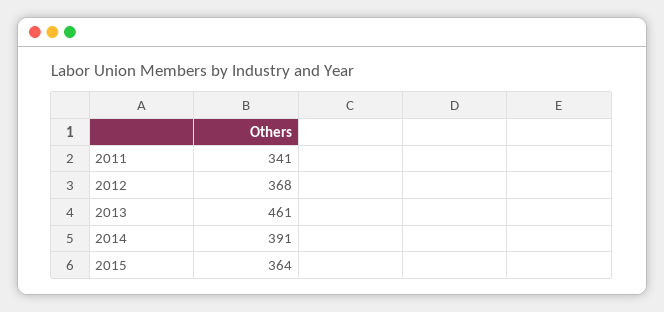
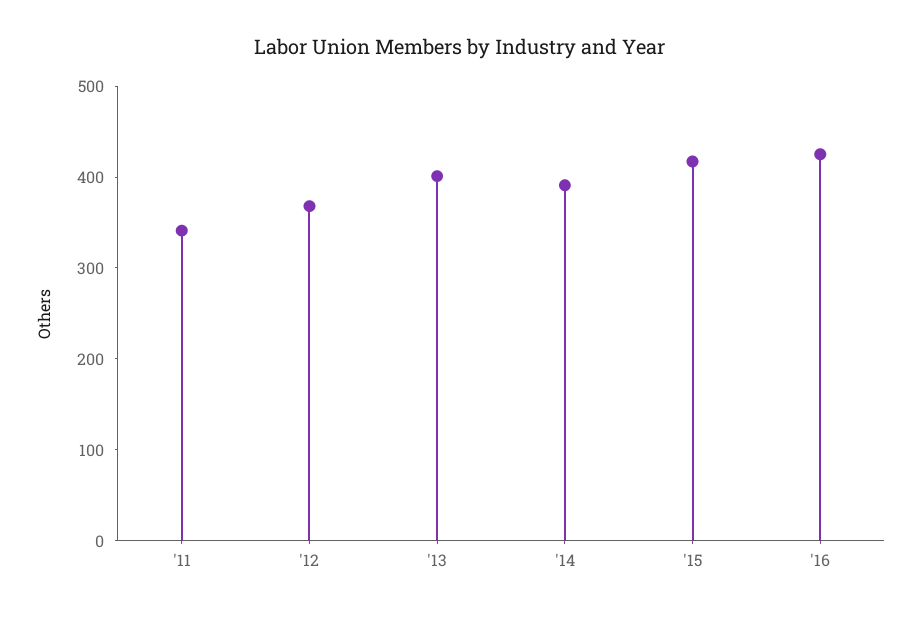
2013: 461 -> 400
2015: 364 -> 420
'16: none -> 420

